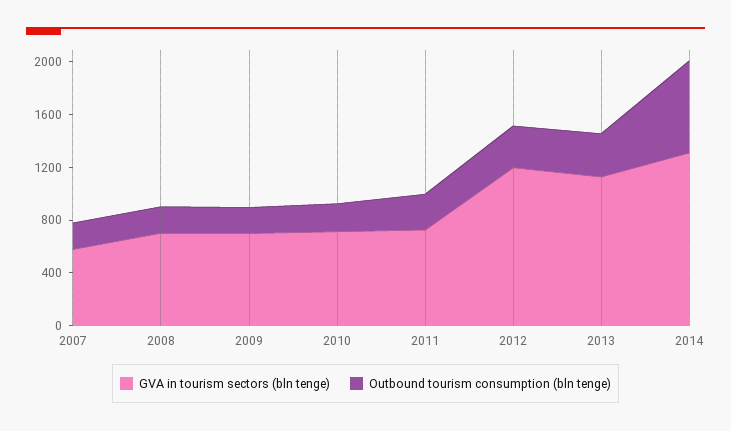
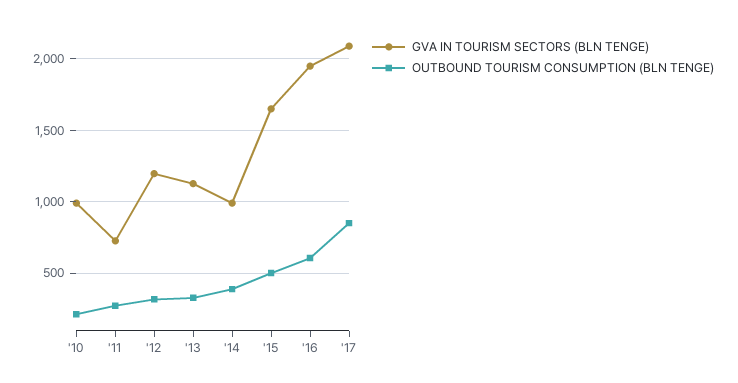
GVA in tourism sectors (bln tenge), 2007: 600 -> none
Outbound tourism consumption (bln tenge), 2007: 200 -> none
GVA in tourism sectors (bln tenge), 2008: 700 -> none
Outbound tourism consumption (bln tenge), 2008: 200 -> none
GVA in tourism sectors (bln tenge), 2009: 700 -> none
Outbound tourism consumption (bln tenge), 2009: 200 -> none
GVA in tourism sectors (bln tenge), 2010: 700 -> 1000
GVA in tourism sectors (bln tenge), 2014: 1300 -> 1000
Outbound tourism consumption (bln tenge), 2014: 700 -> 400
GVA in tourism sectors (bln tenge), '15: none -> 1650
Outbound tourism consumption (bln tenge), '15: none -> 500
GVA in tourism sectors (bln tenge), '16: none -> 1950
Outbound tourism consumption (bln tenge), '16: none -> 600
GVA in tourism sectors (bln tenge), '17: none -> 2100
Outbound tourism consumption (bln tenge), '17: none -> 850

